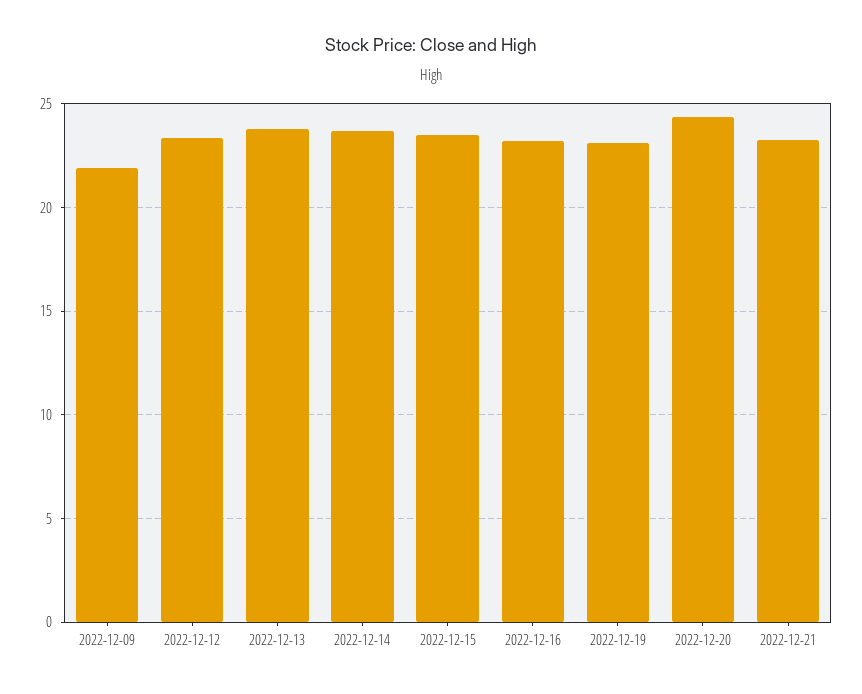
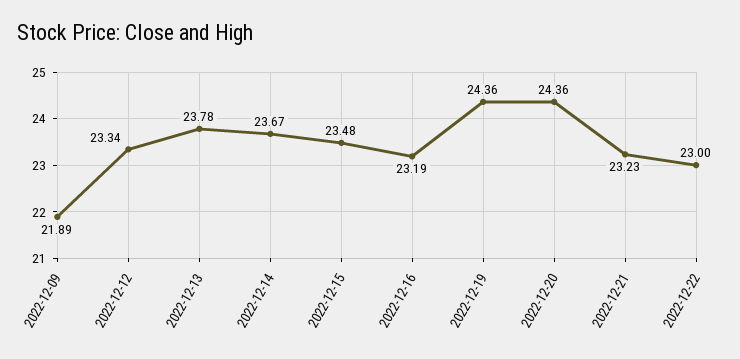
2022-12-19: 23 -> 24.36
2022-12-22: none -> 23

